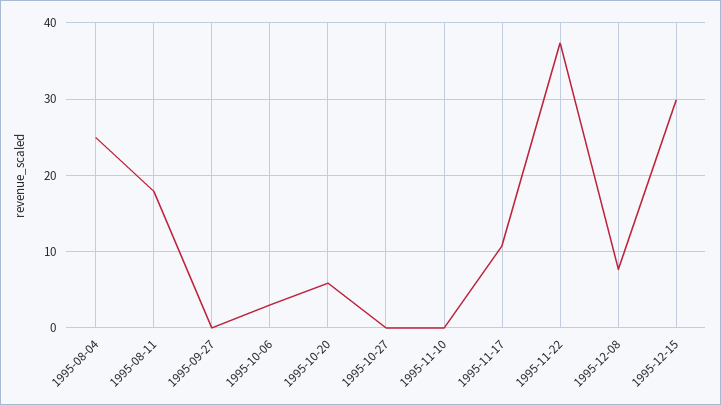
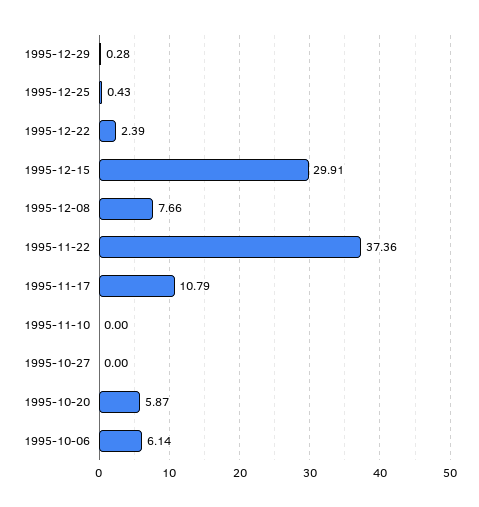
1995-08-04: 25 -> none
1995-08-11: 18 -> none
1995-09-27: 0 -> none
1995-10-06: 3 -> 6.14
1995-12-29: none -> 0.28
1995-12-25: none -> 0.43
1995-12-22: none -> 2.39

